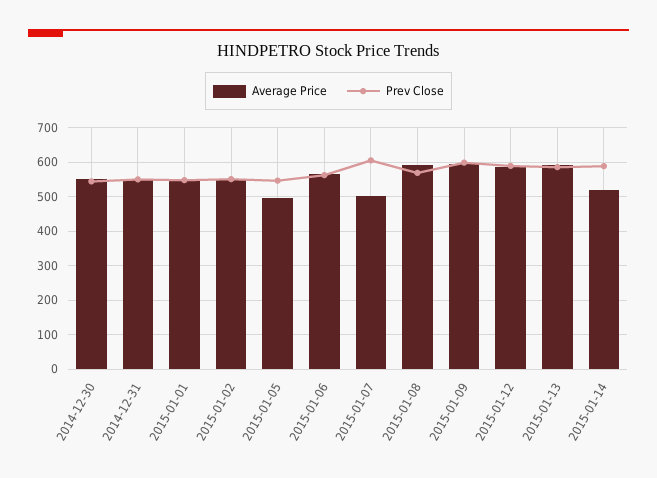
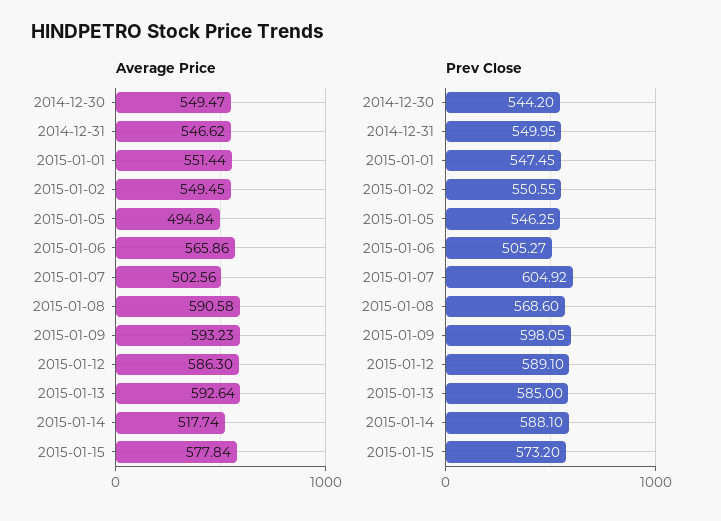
Prev Close, 2015-01-06: 560 -> 505.27
Average Price, 2015-01-15: none -> 577.84
Prev Close, 2015-01-15: none -> 573.2

